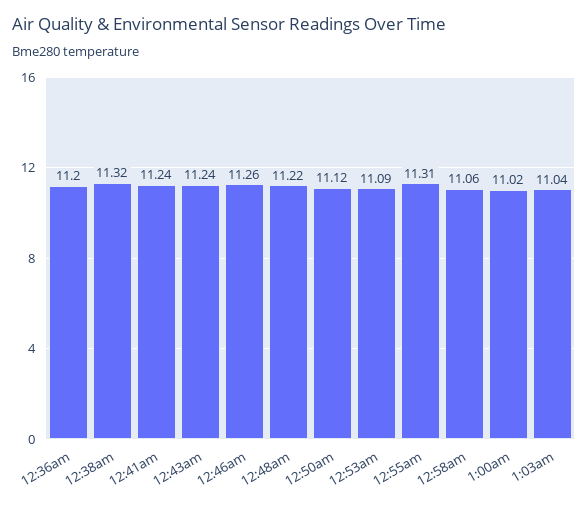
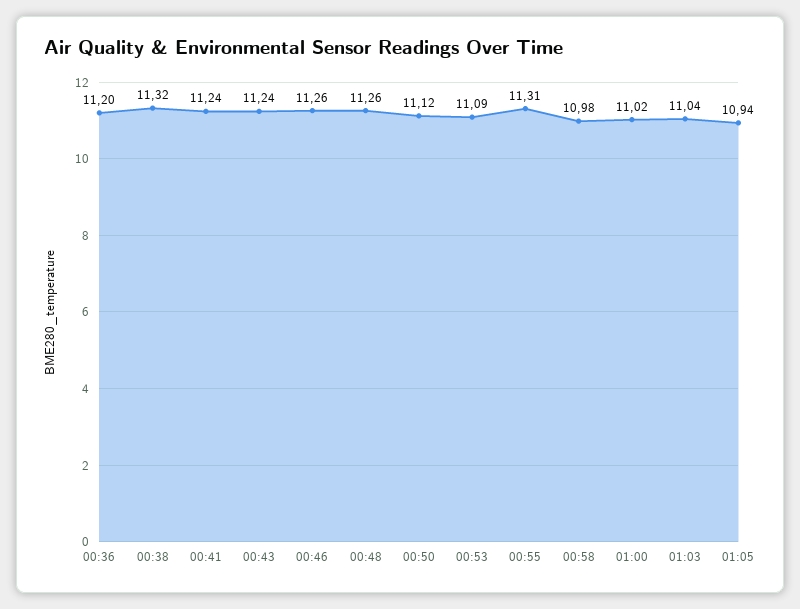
12:48am: 11.22 -> 11.26
12:58am: 11.06 -> 10.98
01:05: none -> 10.94

